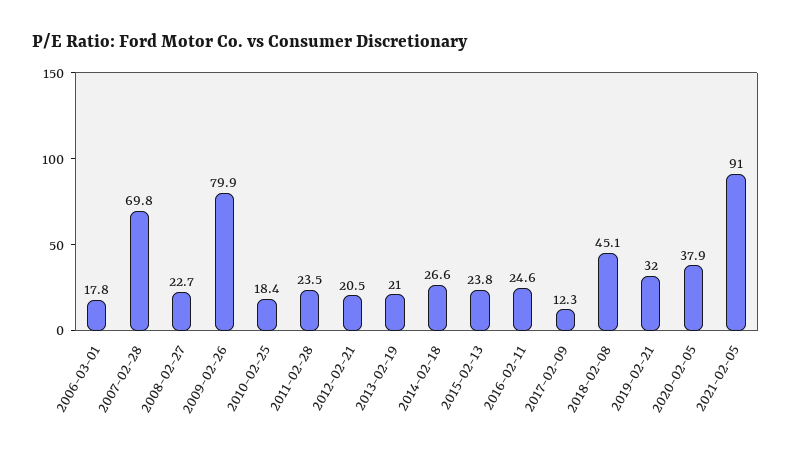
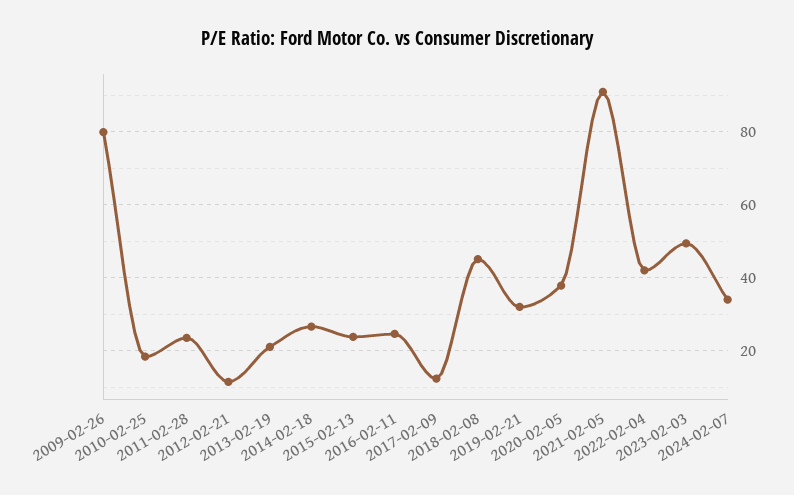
2006-03-01: 17.8 -> none
2007-02-28: 69.8 -> none
2008-02-27: 22.7 -> none
2012-02-21: 20.5 -> 12
2022-02-04: none -> 42
2023-02-03: none -> 50
2024-02-07: none -> 34

